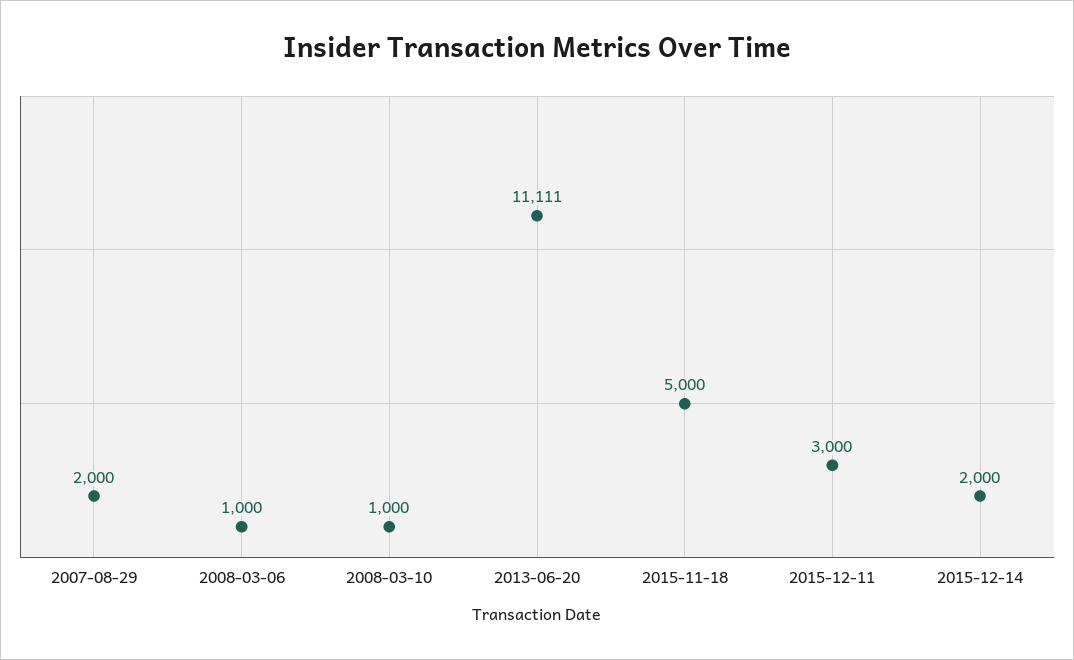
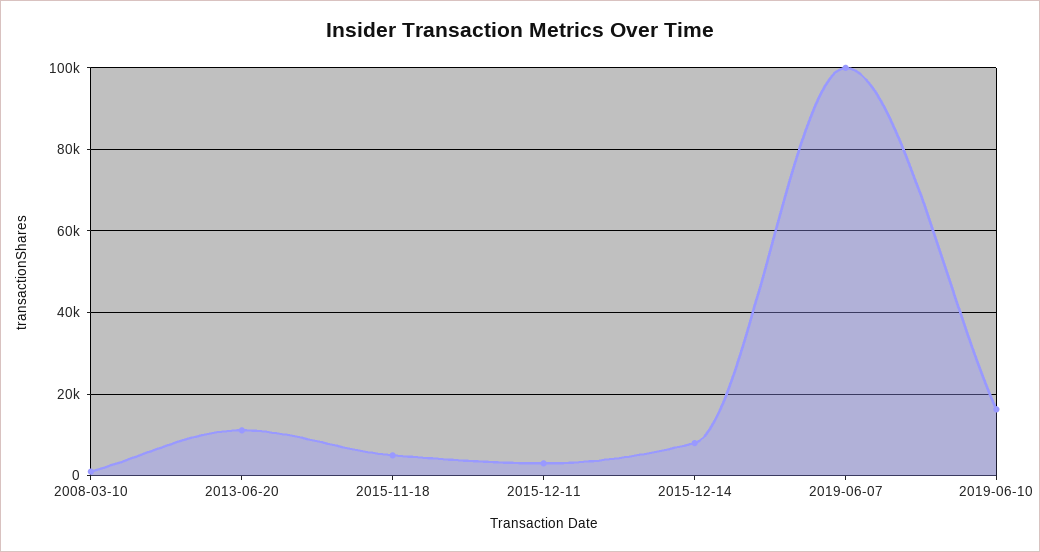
2007-08-29: 2000 -> none
2008-03-06: 1000 -> none
2015-12-14: 2000 -> 8000
2019-06-07: none -> 100000
2019-06-10: none -> 16000

